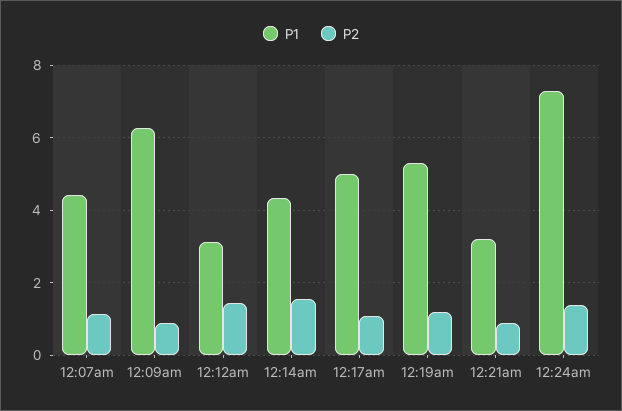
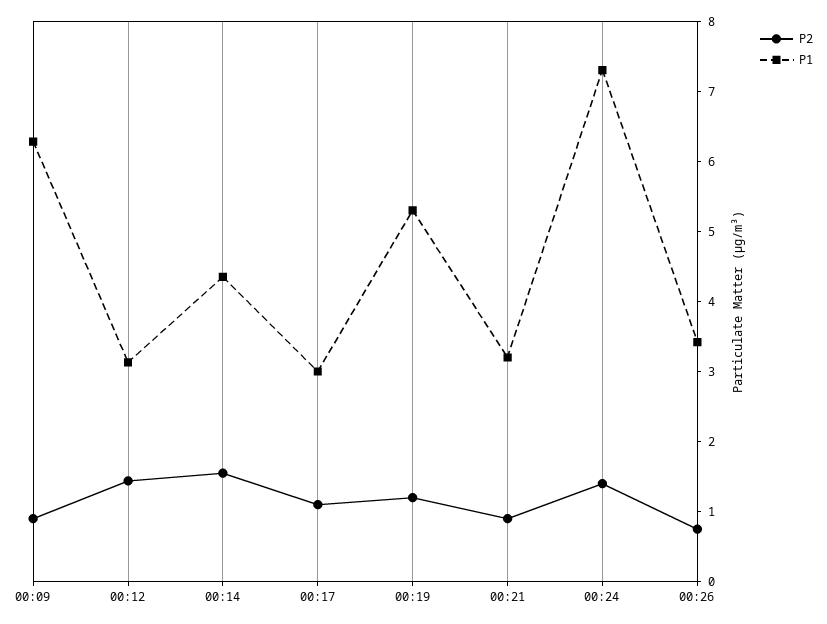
P1, 12:07am: 4.4 -> none
P2, 12:07am: 1.2 -> none
P1, 12:17am: 5 -> 3
P2, 00:26: none -> 0.8
P1, 00:26: none -> 3.4

